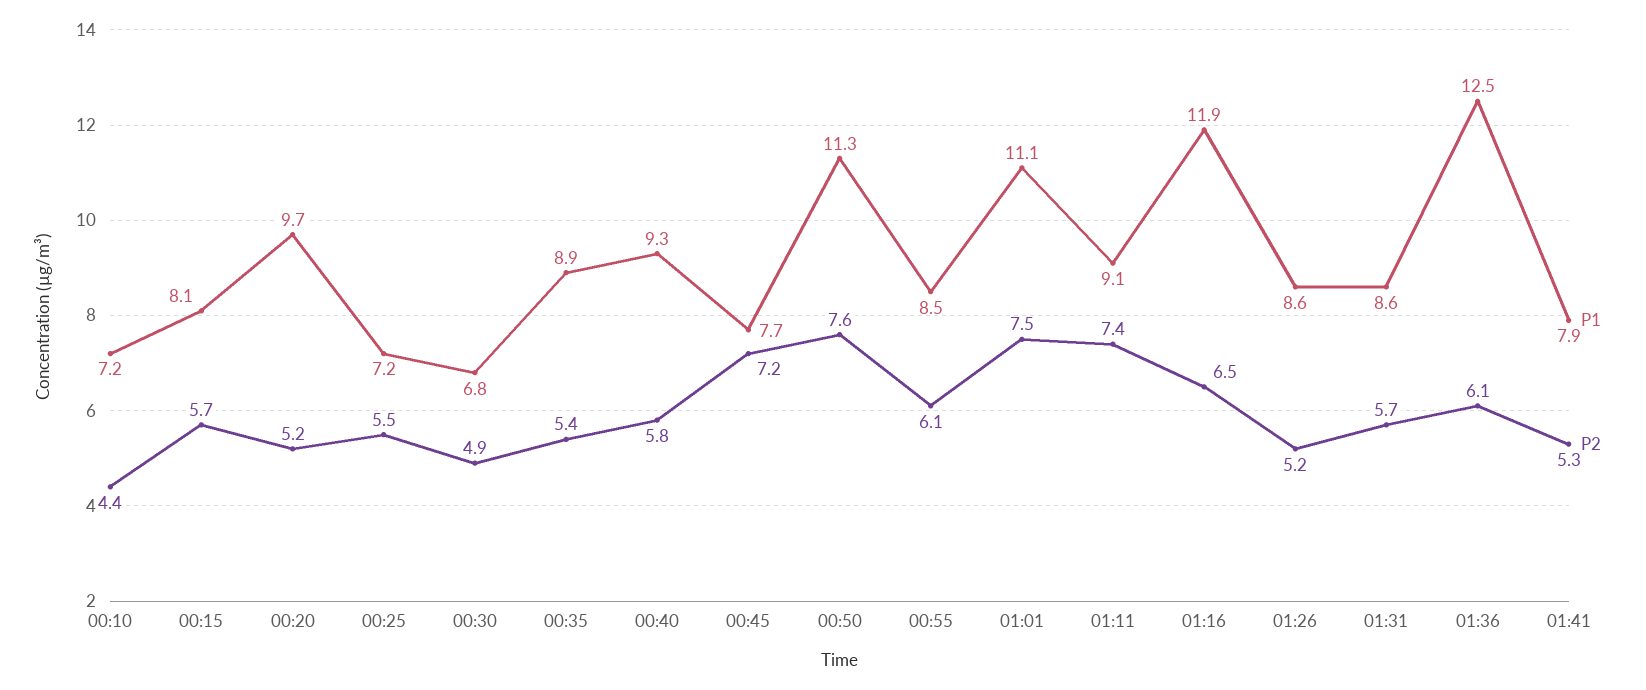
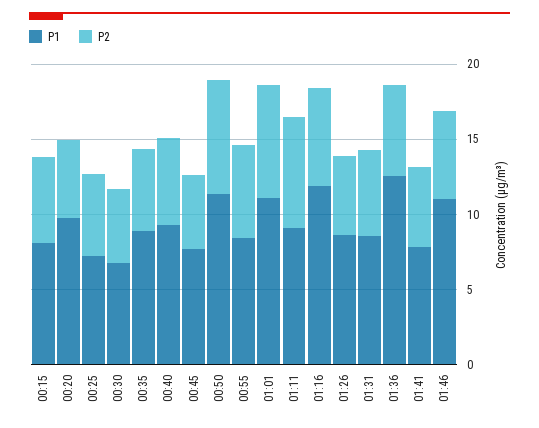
P1, 00:10: 7.2 -> none
P2, 00:10: 4.4 -> none
P2, 00:45: 7.2 -> 5
P1, 01:46: none -> 11
P2, 01:46: none -> 6

